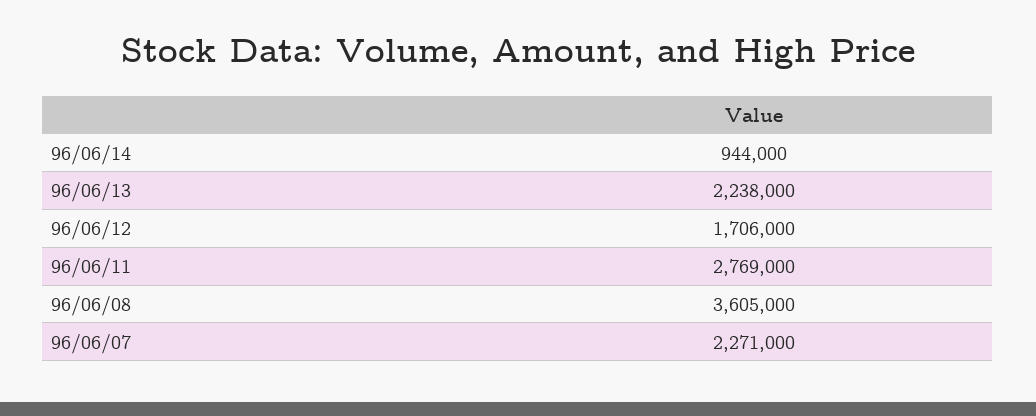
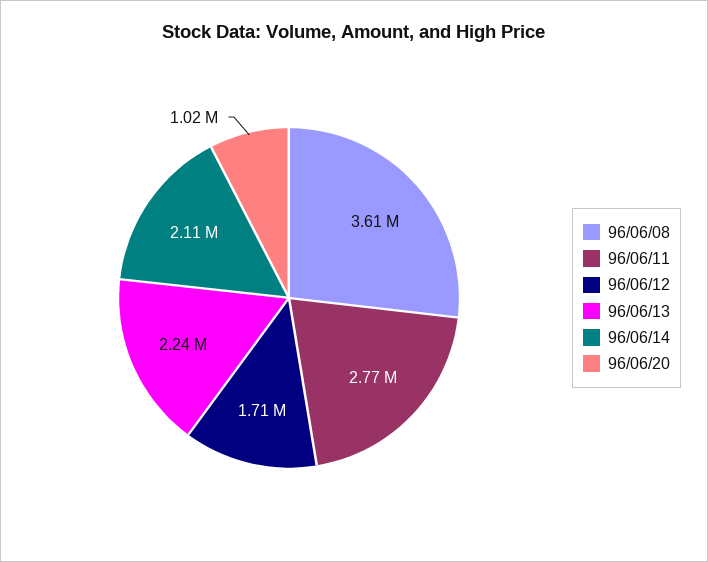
96/06/14: 944000 -> 2110000
96/06/07: 2271000 -> none
96/06/20: none -> 1020000

